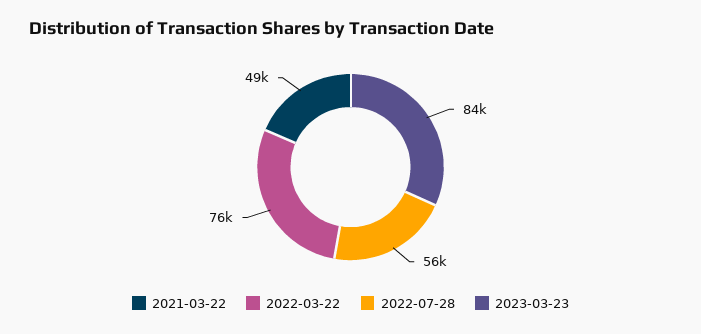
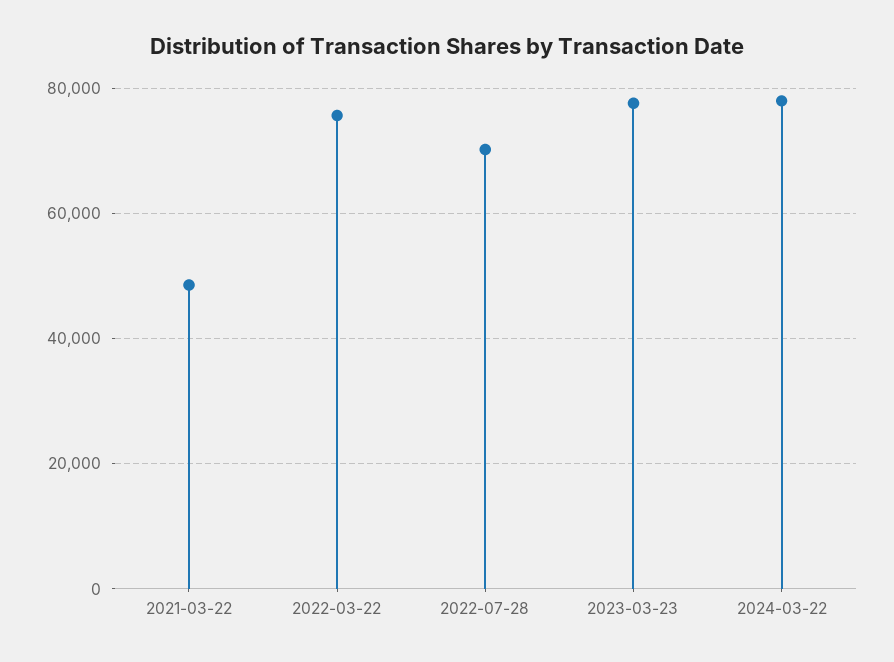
2022-07-28: 56000 -> 70000
2023-03-23: 84000 -> 78000
2024-03-22: none -> 78000

